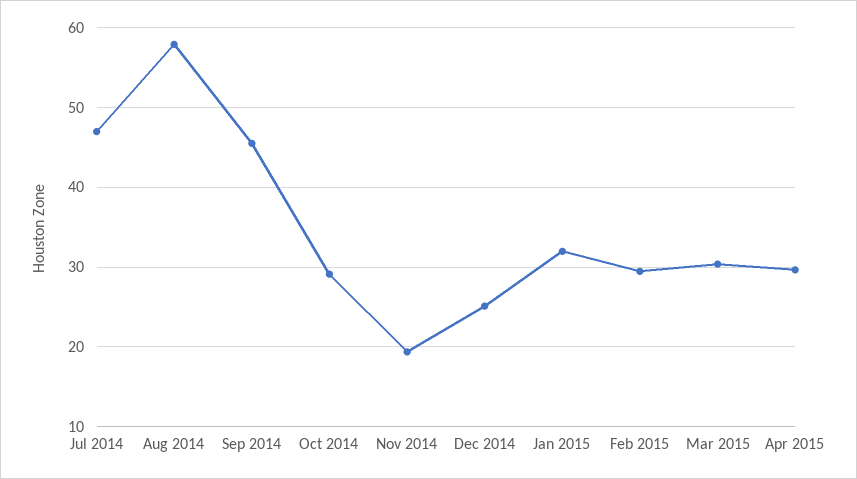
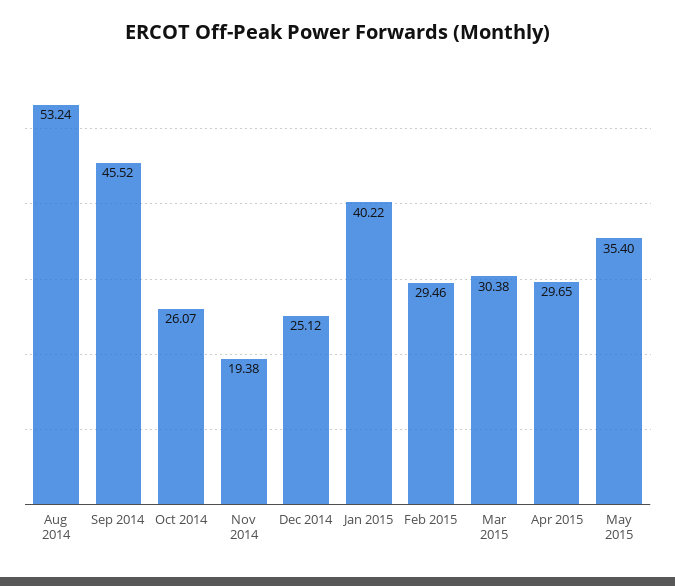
Jul 2014: 47 -> none
Aug 2014: 58 -> 53.24
Oct 2014: 29 -> 26.07
Jan 2015: 32 -> 40.22
May 2015: none -> 35.4

